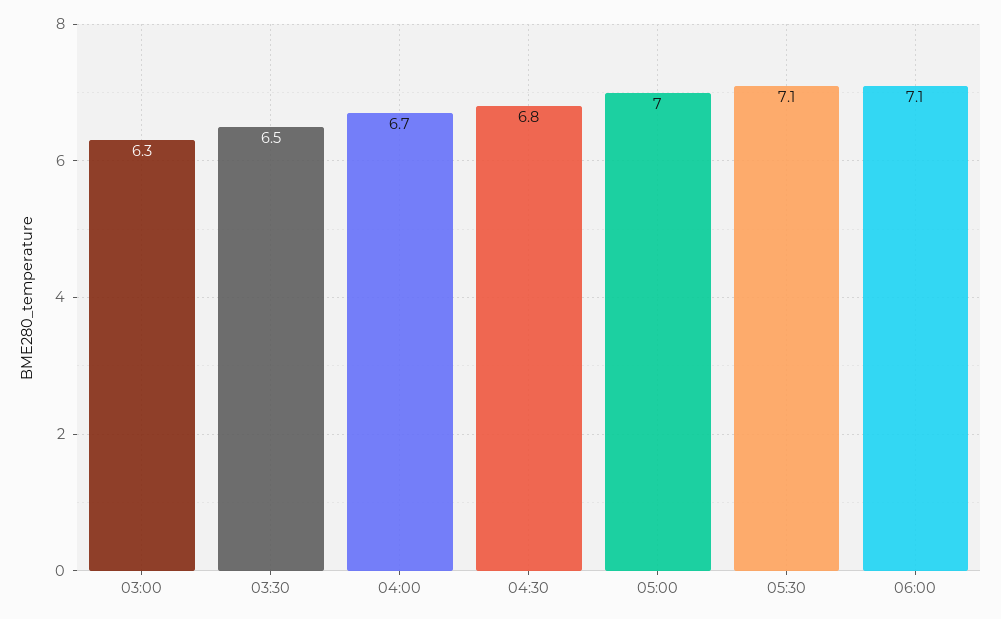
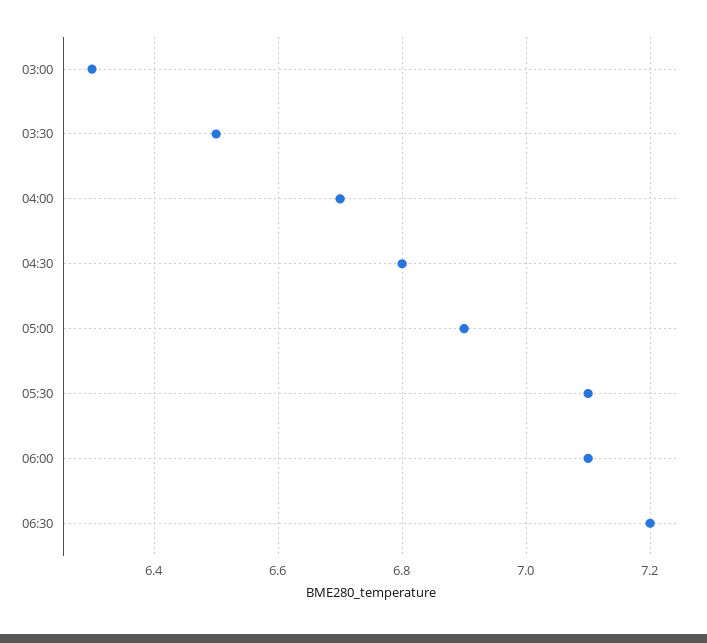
05:00: 7 -> 6.9
06:30: none -> 7.2

